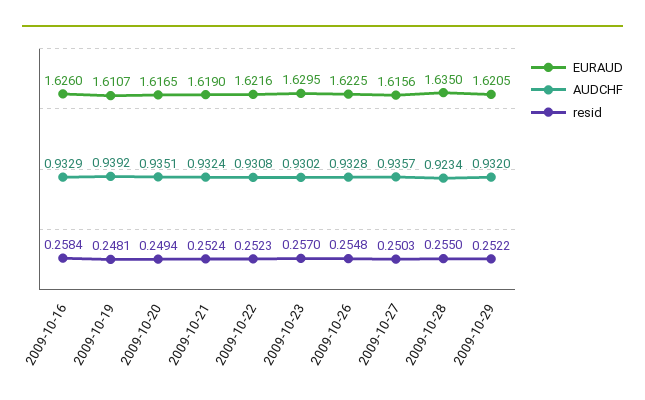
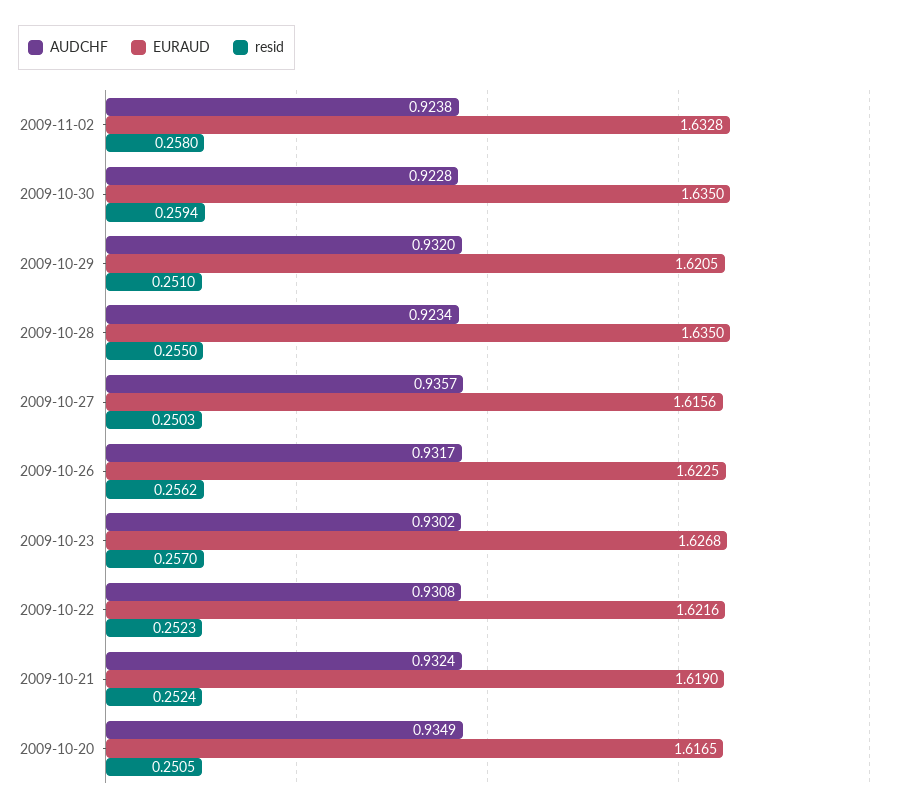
EURAUD, 2009-10-16: 1.626 -> none
AUDCHF, 2009-10-16: 0.9329 -> none
resid, 2009-10-16: 0.2584 -> none
EURAUD, 2009-10-19: 1.6107 -> none
AUDCHF, 2009-10-19: 0.9392 -> none
resid, 2009-10-19: 0.2481 -> none
AUDCHF, 2009-10-20: 0.9351 -> 0.9349
resid, 2009-10-20: 0.2494 -> 0.2505
EURAUD, 2009-10-23: 1.6295 -> 1.6268
AUDCHF, 2009-10-26: 0.9328 -> 0.9317
resid, 2009-10-26: 0.2548 -> 0.2562
resid, 2009-10-29: 0.2522 -> 0.251
AUDCHF, 2009-11-02: none -> 0.9238
EURAUD, 2009-11-02: none -> 1.6328
resid, 2009-11-02: none -> 0.258
AUDCHF, 2009-10-30: none -> 0.9228
EURAUD, 2009-10-30: none -> 1.635
resid, 2009-10-30: none -> 0.2594

